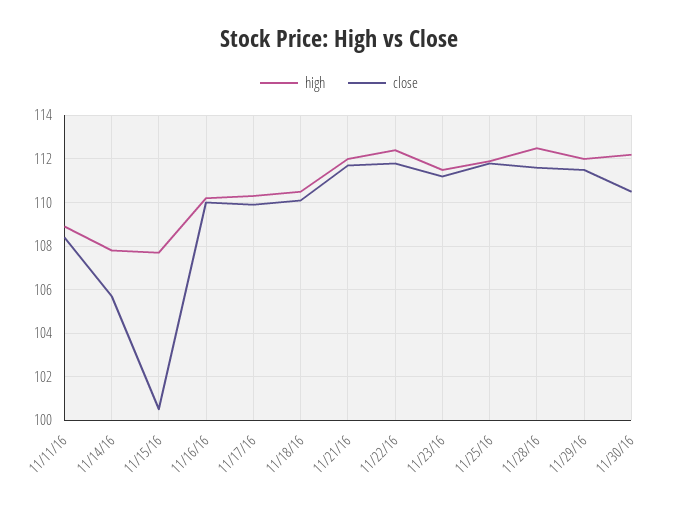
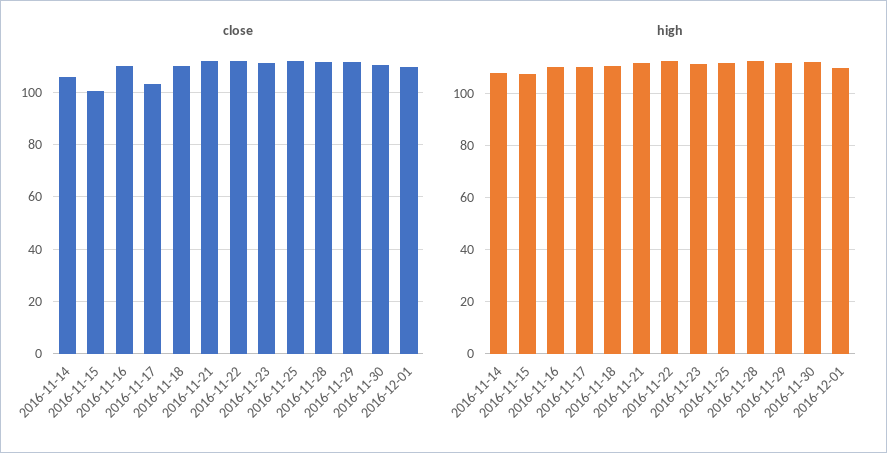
high, 11/11/16: 109 -> none
close, 11/11/16: 108.5 -> none
close, 11/17/16: 110 -> 102.5
close, 2016-12-01: none -> 110
high, 2016-12-01: none -> 110

